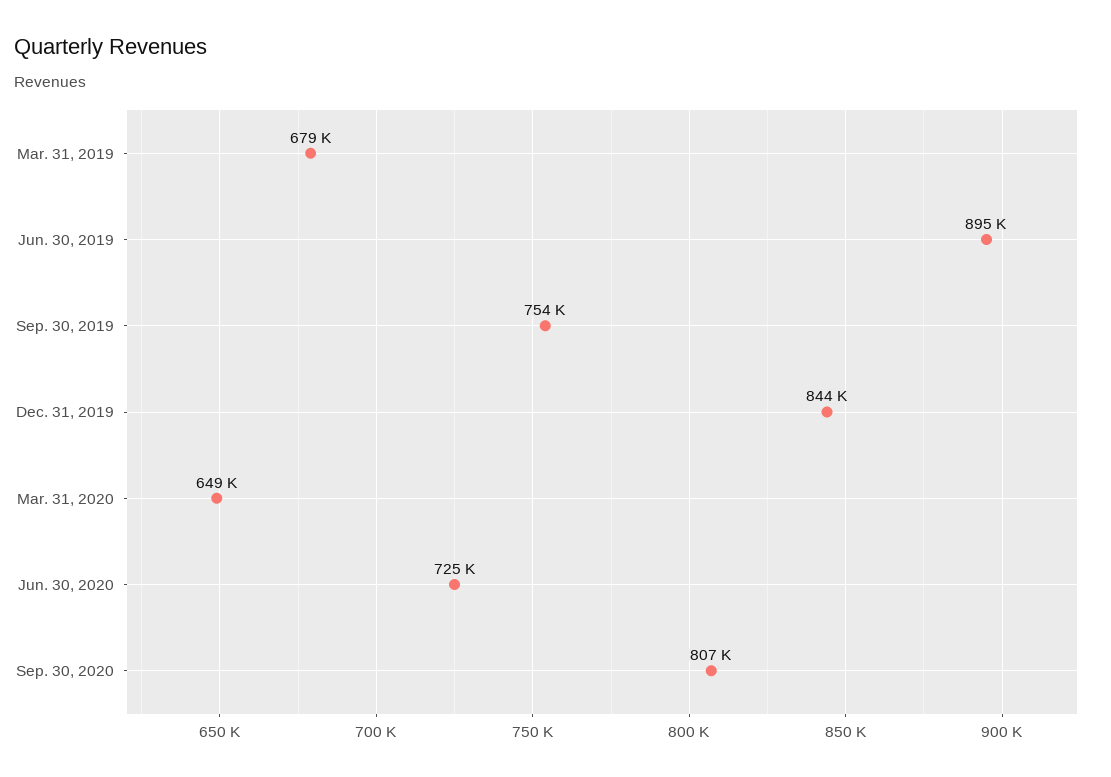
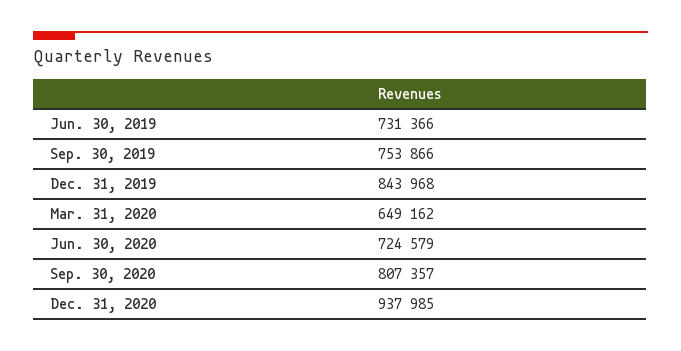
Mar. 31, 2019: 679000 -> none
Jun. 30, 2019: 895000 -> 731366
Dec. 31, 2020: none -> 937985

